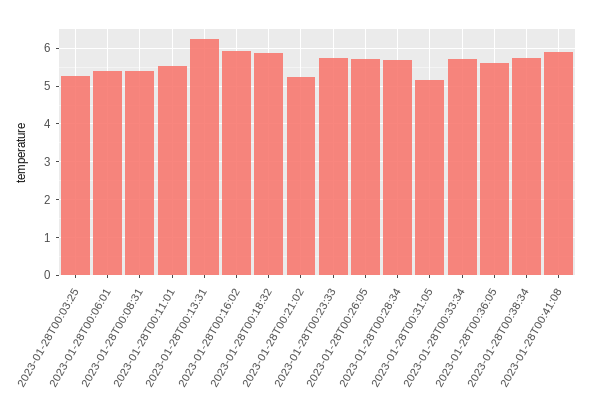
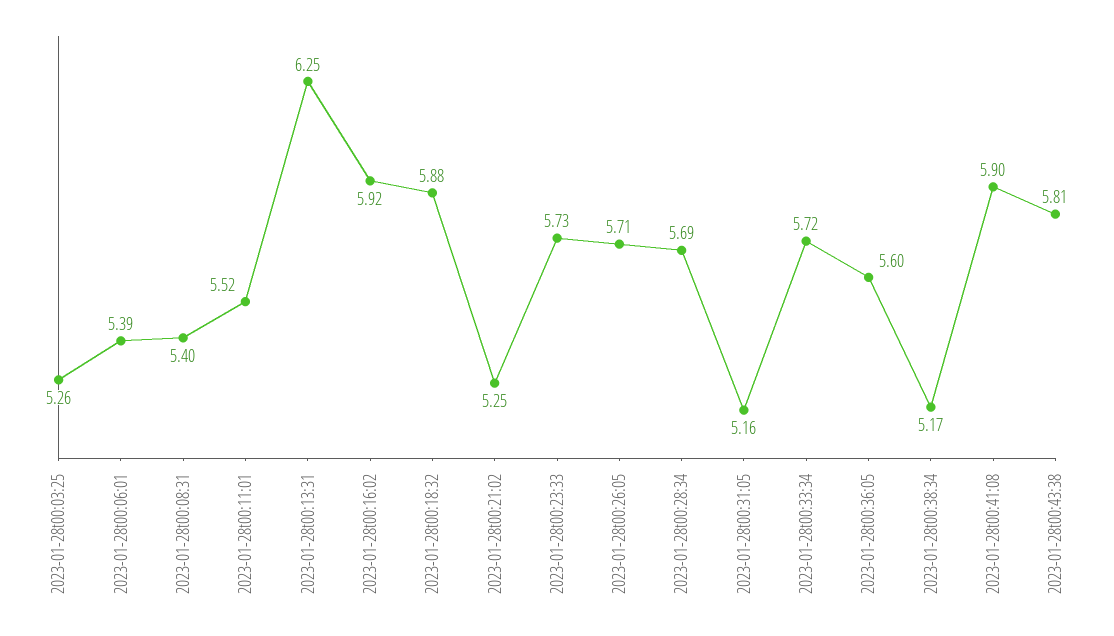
2023-01-28T00:38:34: 5.8 -> 5.17
2023-01-28t00:43:38: none -> 5.81

